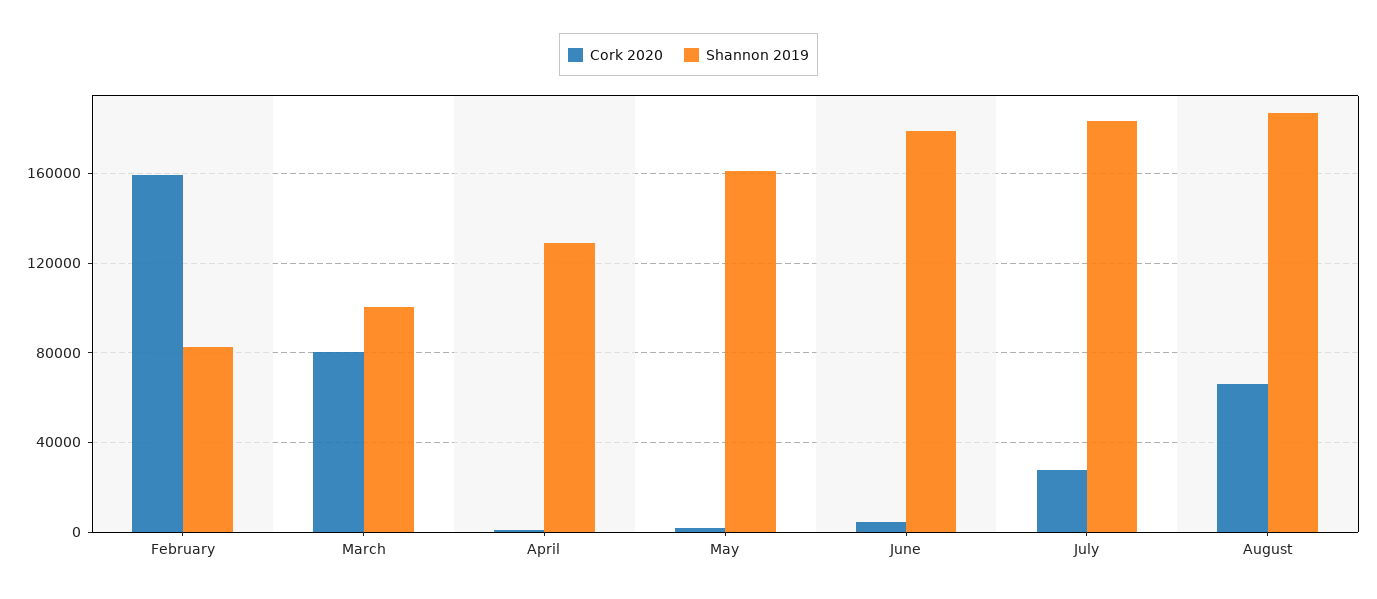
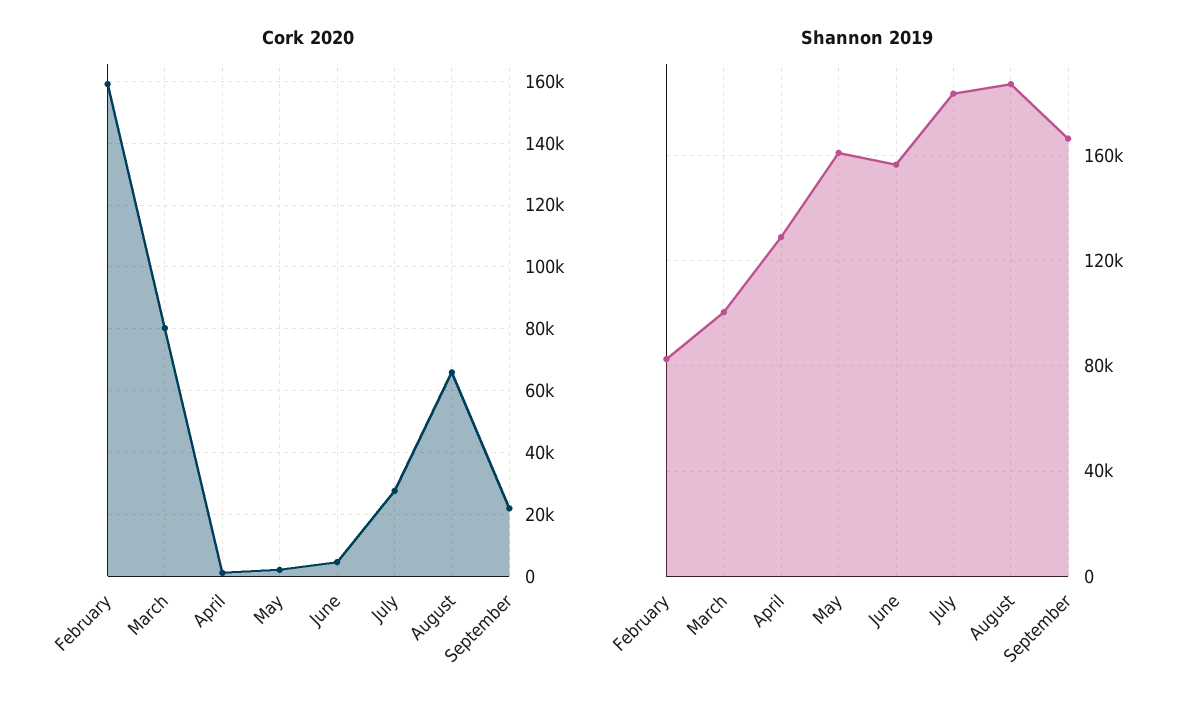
Shannon 2019, June: 180000 -> 155000
Cork 2020, September: none -> 22000
Shannon 2019, September: none -> 165000

